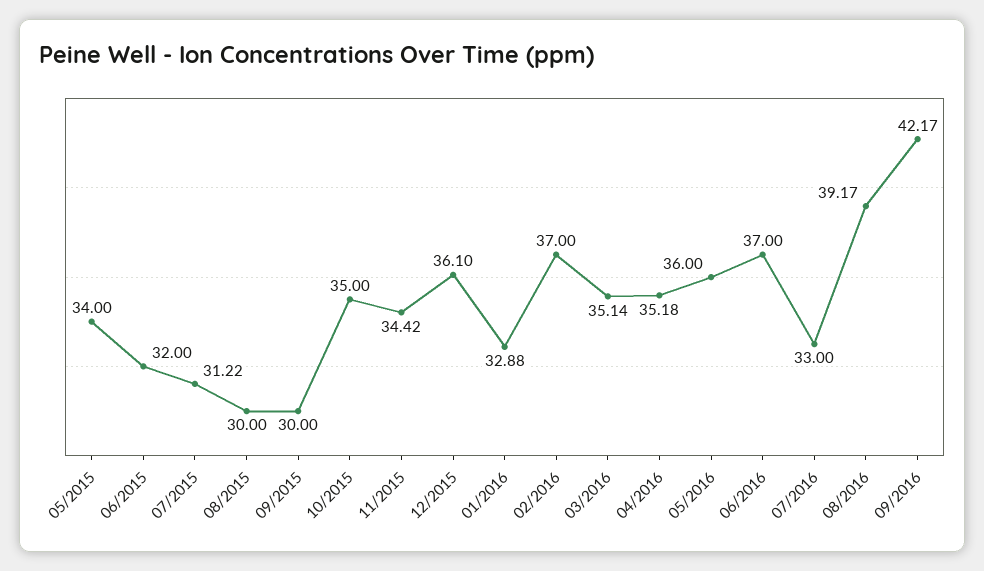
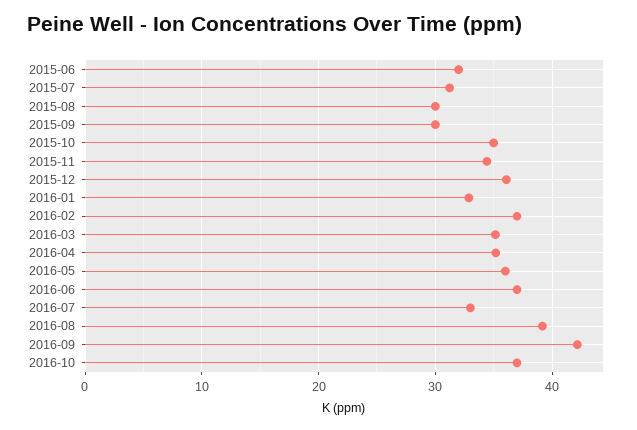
05/2015: 34 -> none
2016-10: none -> 37

